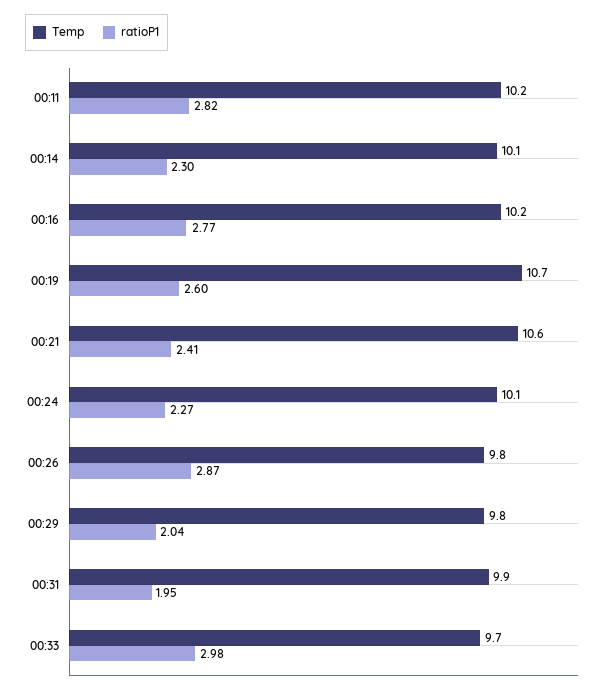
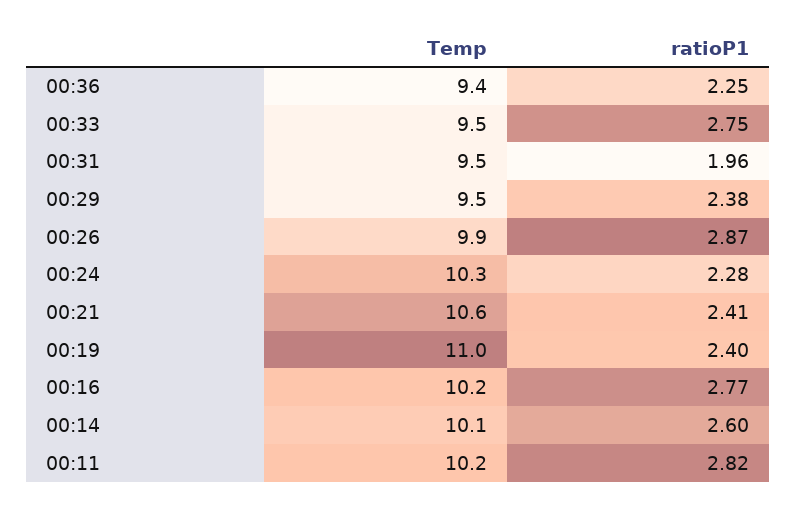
ratioP1, 00:14: 2.3 -> 2.6
Temp, 00:19: 10.7 -> 11
ratioP1, 00:19: 2.6 -> 2.4
Temp, 00:24: 10.1 -> 10.3
ratioP1, 00:24: 2.27 -> 2.28
Temp, 00:26: 9.8 -> 9.9
Temp, 00:29: 9.8 -> 9.5
ratioP1, 00:29: 2.04 -> 2.38
Temp, 00:31: 9.9 -> 9.5
ratioP1, 00:31: 1.95 -> 1.96
Temp, 00:33: 9.7 -> 9.5
ratioP1, 00:33: 2.98 -> 2.75
Temp, 00:36: none -> 9.4
ratioP1, 00:36: none -> 2.25

